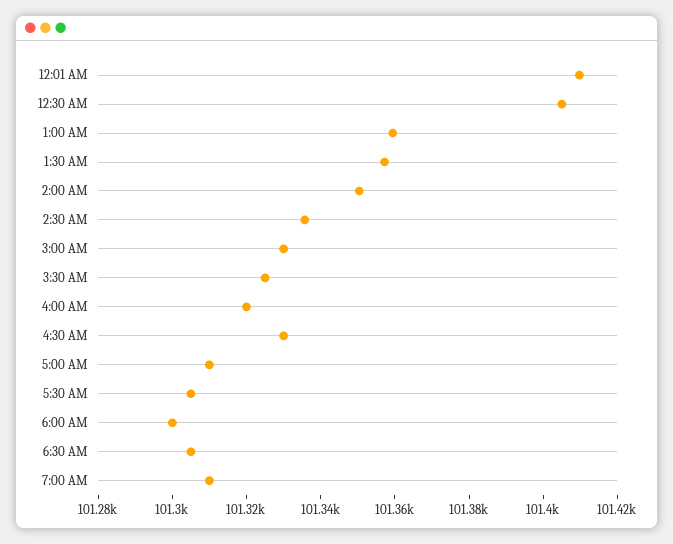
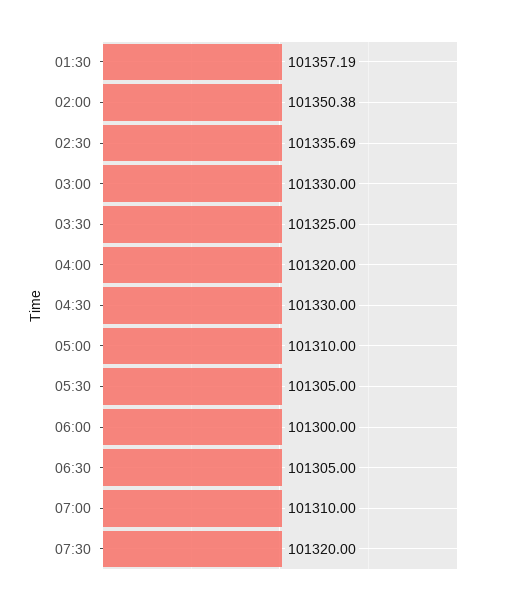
12:01 AM: 101410 -> none
12:30 AM: 101405 -> none
1:00 AM: 101360 -> none
07:30: none -> 101320

